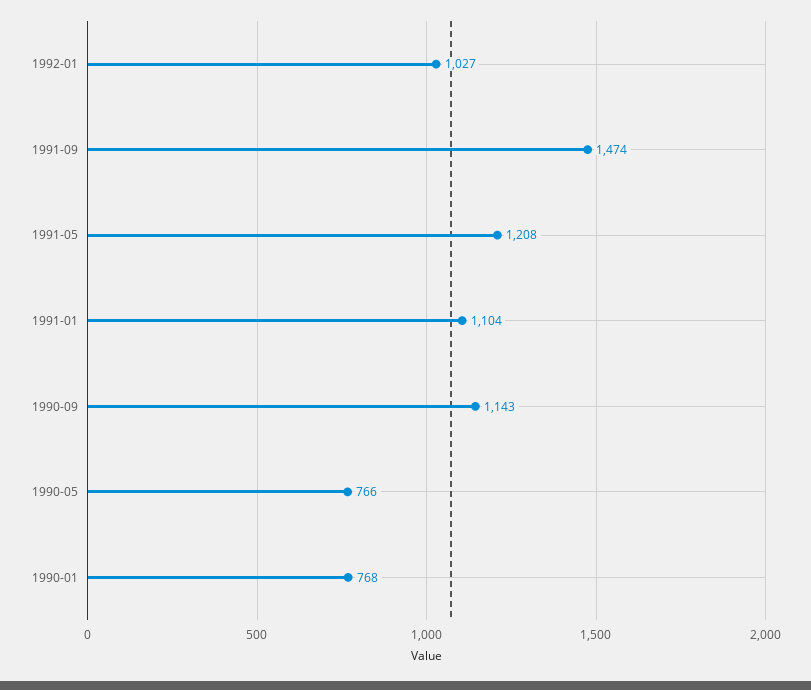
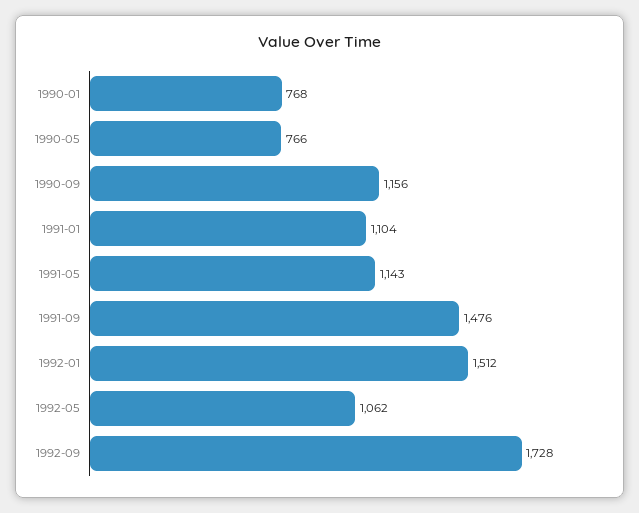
1992-01: 1027 -> 1512
1991-09: 1474 -> 1476
1991-05: 1208 -> 1143
1990-09: 1143 -> 1156
1992-05: none -> 1062
1992-09: none -> 1728

